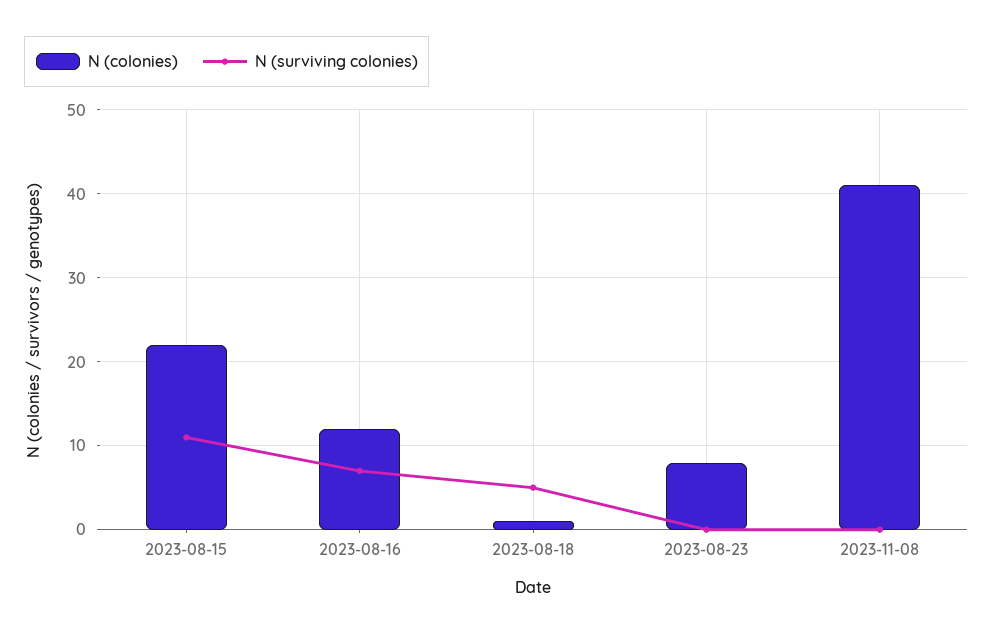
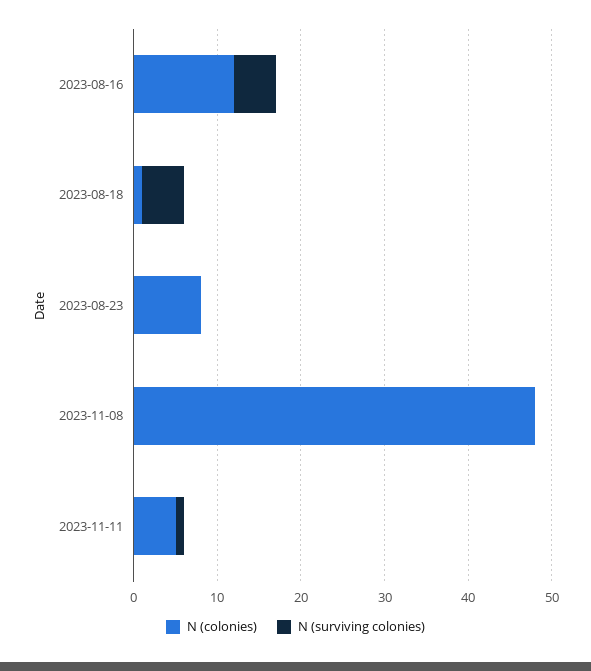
N (colonies), 2023-08-15: 22 -> none
N (surviving colonies), 2023-08-15: 11 -> none
N (surviving colonies), 2023-08-16: 7 -> 5
N (colonies), 2023-11-08: 41 -> 48
N (colonies), 2023-11-11: none -> 5
N (surviving colonies), 2023-11-11: none -> 1

